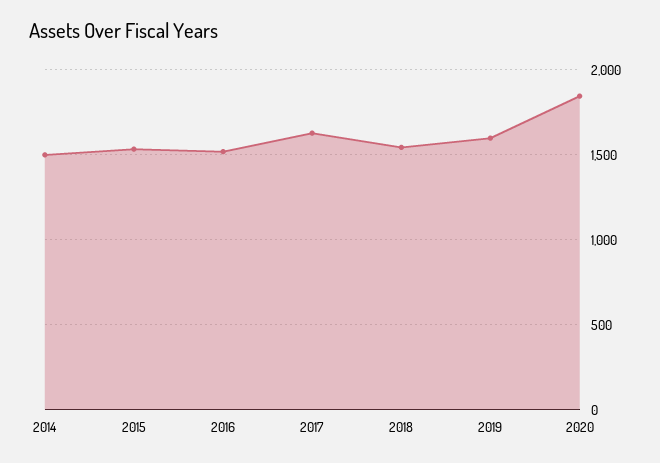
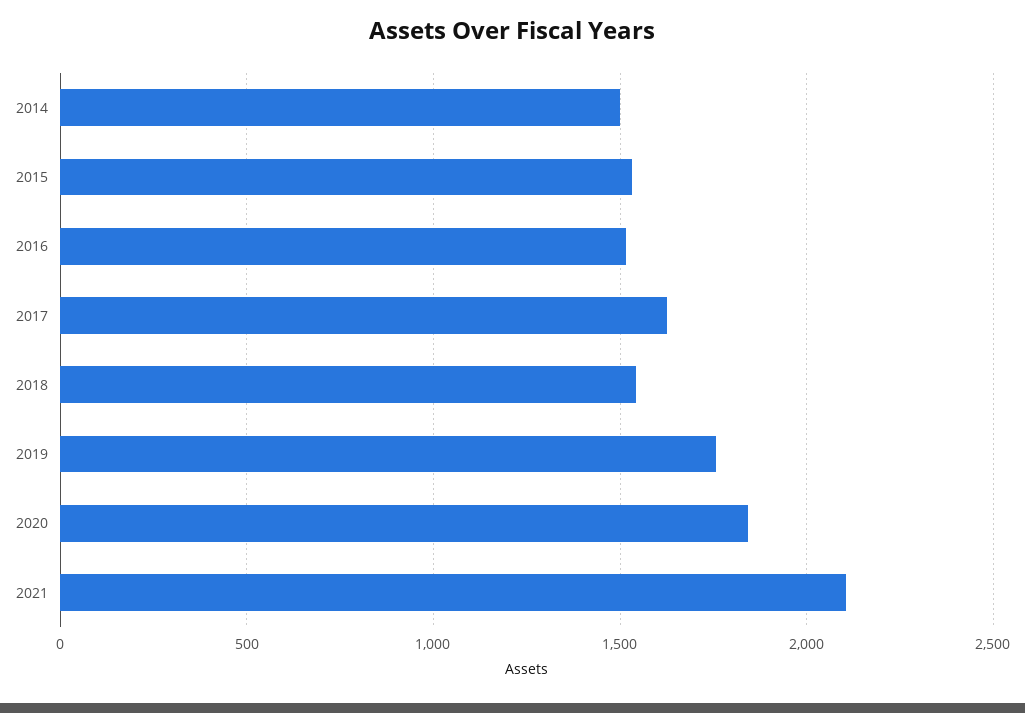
2019: 1600 -> 1750
2021: none -> 2100

